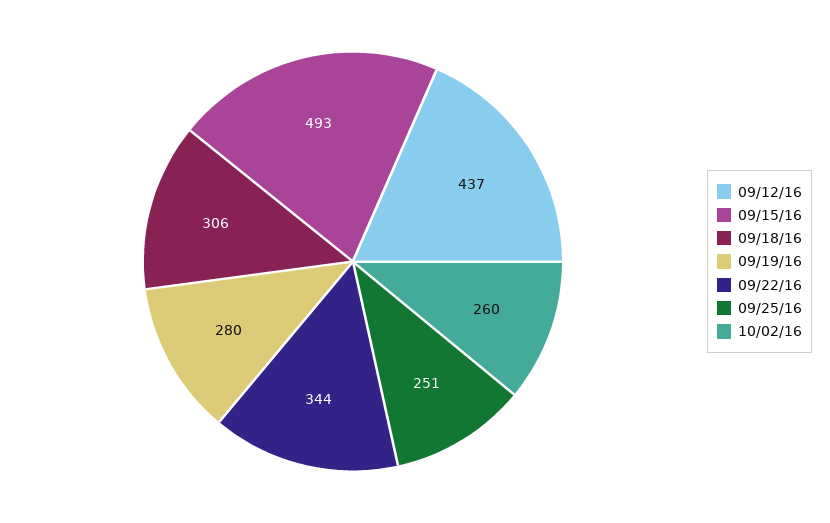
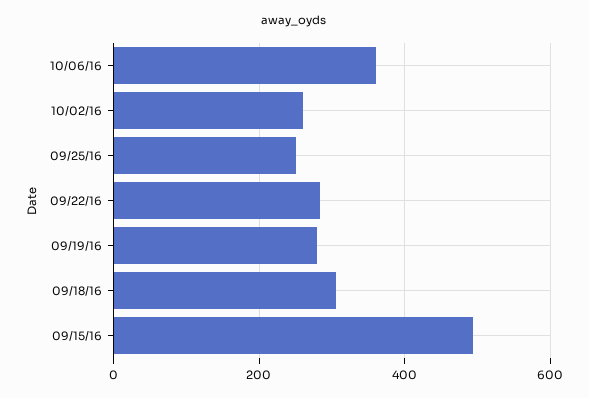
09/12/16: 437 -> none
09/22/16: 344 -> 280
10/06/16: none -> 360

